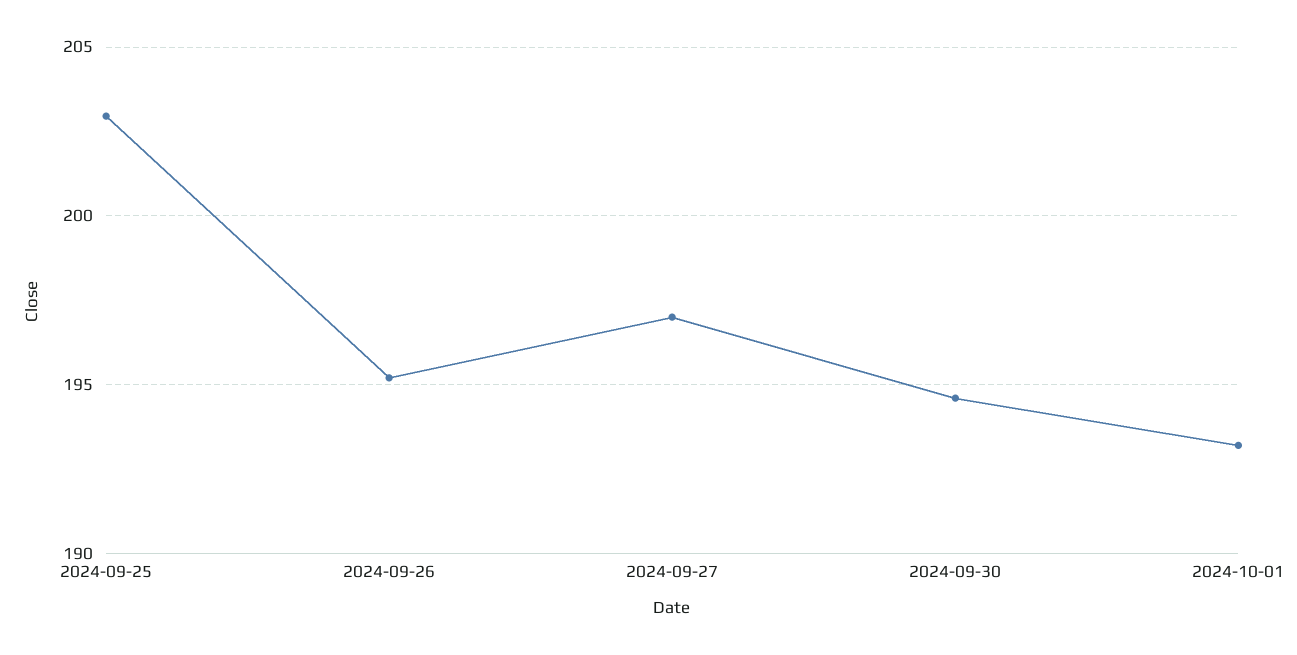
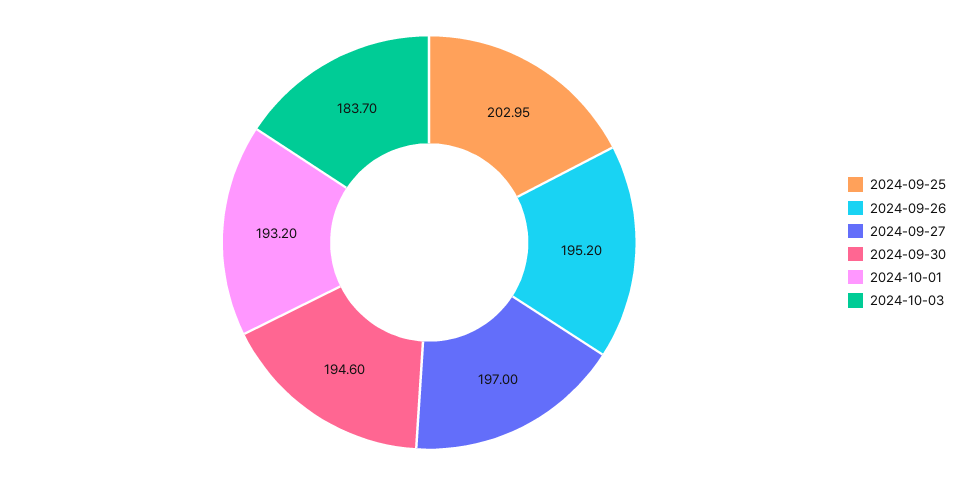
2024-10-03: none -> 183.7

